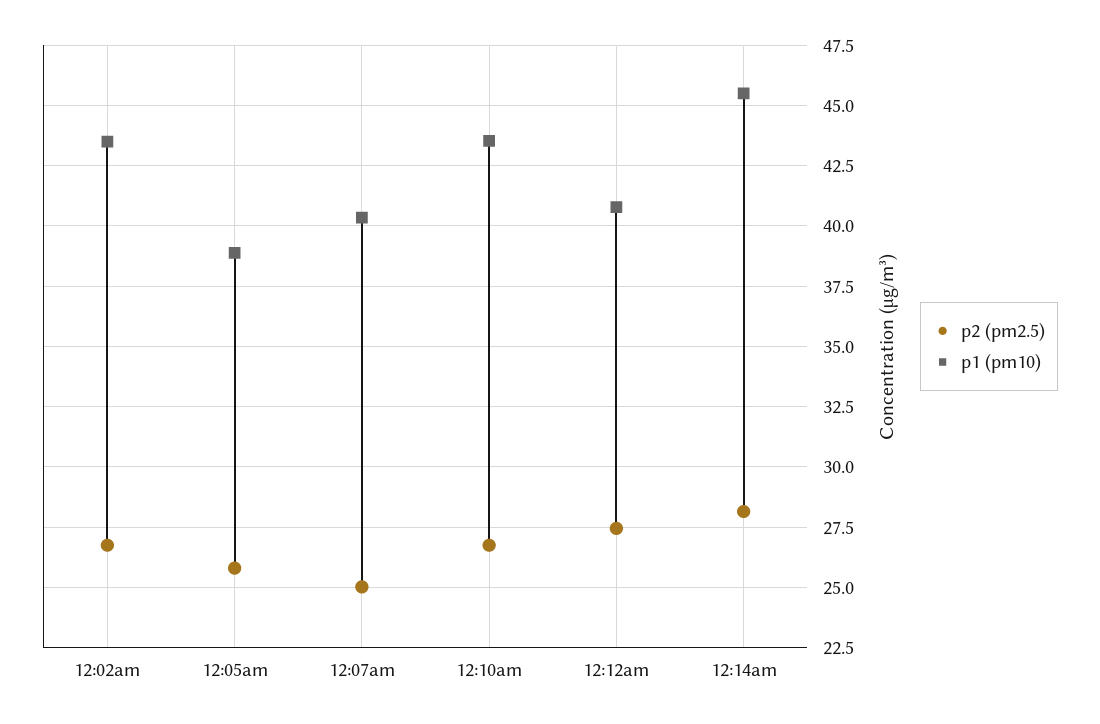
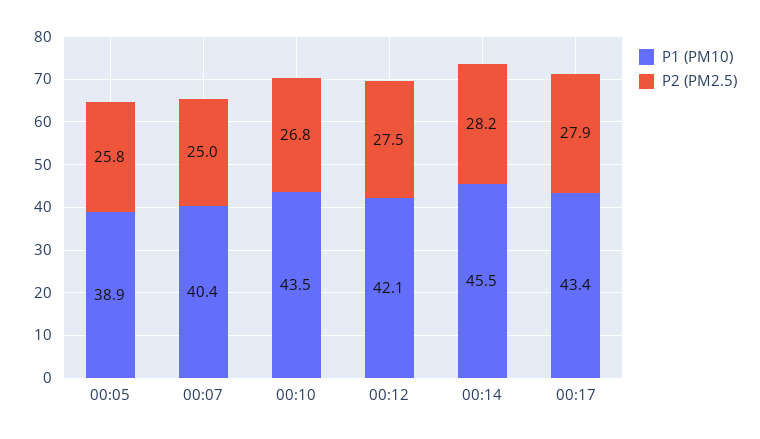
p2 (pm2.5), 12:02am: 26.75 -> none
p1 (pm10), 12:02am: 43.5 -> none
p1 (pm10), 12:12am: 40.75 -> 42.1
p1 (pm10), 00:17: none -> 43.4
p2 (pm2.5), 00:17: none -> 27.9

